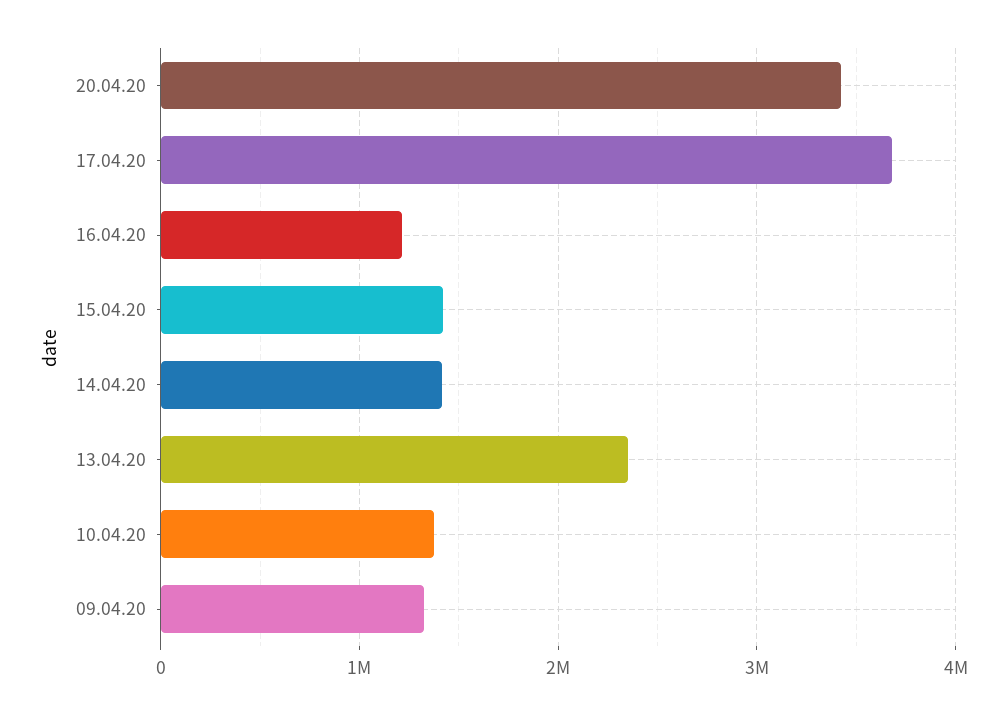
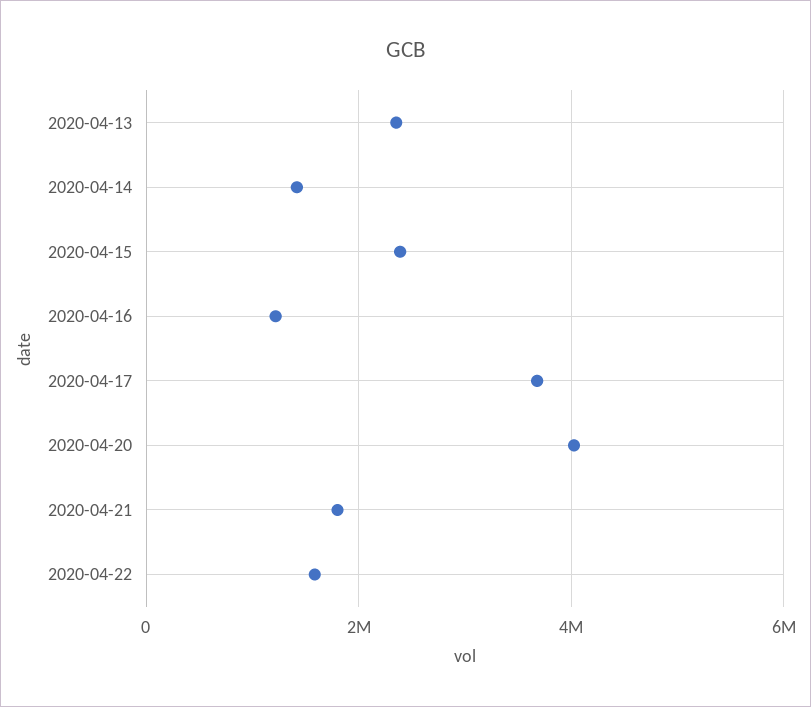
20.04.20: 3400000 -> 4000000
15.04.20: 1400000 -> 2400000
10.04.20: 1400000 -> none
09.04.20: 1300000 -> none
2020-04-21: none -> 1800000
2020-04-22: none -> 1600000

